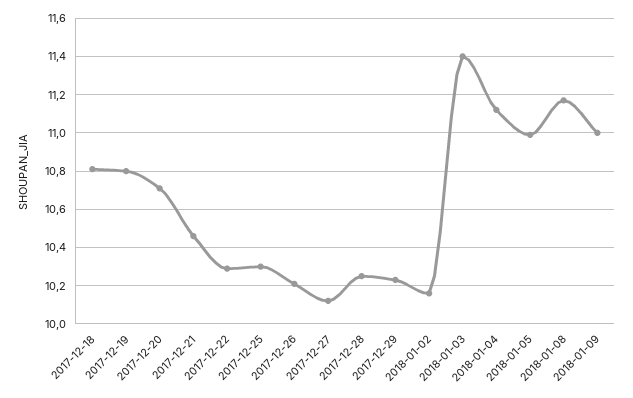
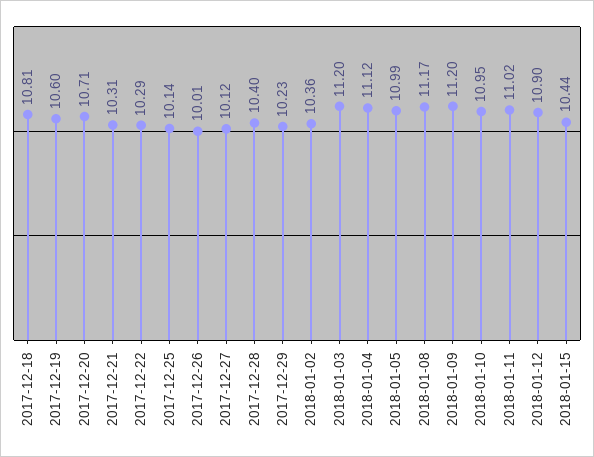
2017-12-19: 10.8 -> 10.6
2017-12-21: 10.45 -> 10.31
2017-12-25: 10.3 -> 10.14
2017-12-26: 10.2 -> 10.01
2017-12-28: 10.25 -> 10.4
2018-01-02: 10.15 -> 10.36
2018-01-03: 11.4 -> 11.2
2018-01-09: 11 -> 11.2
2018-01-10: none -> 10.95
2018-01-11: none -> 11.02
2018-01-12: none -> 10.9
2018-01-15: none -> 10.44

